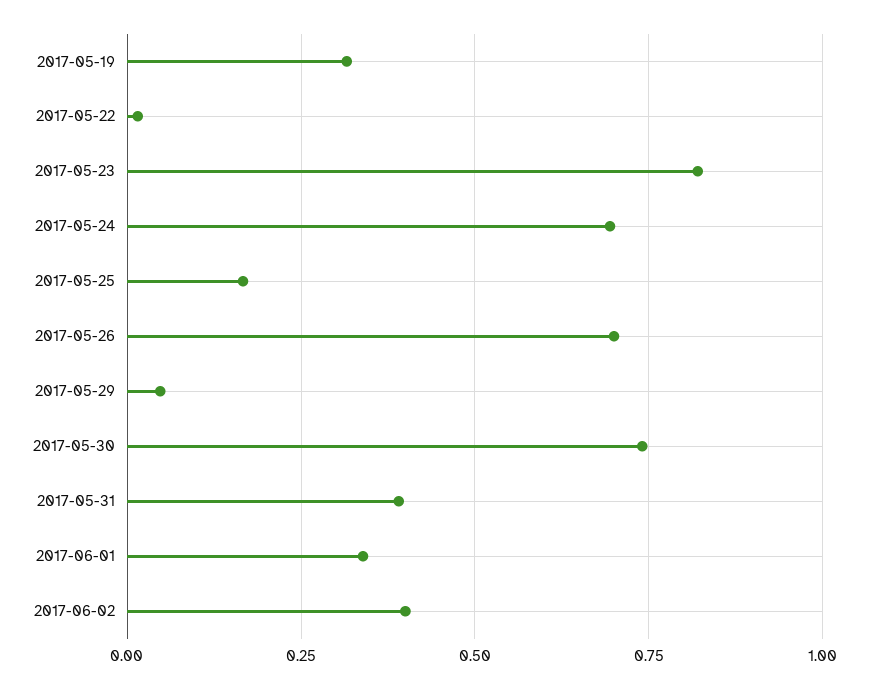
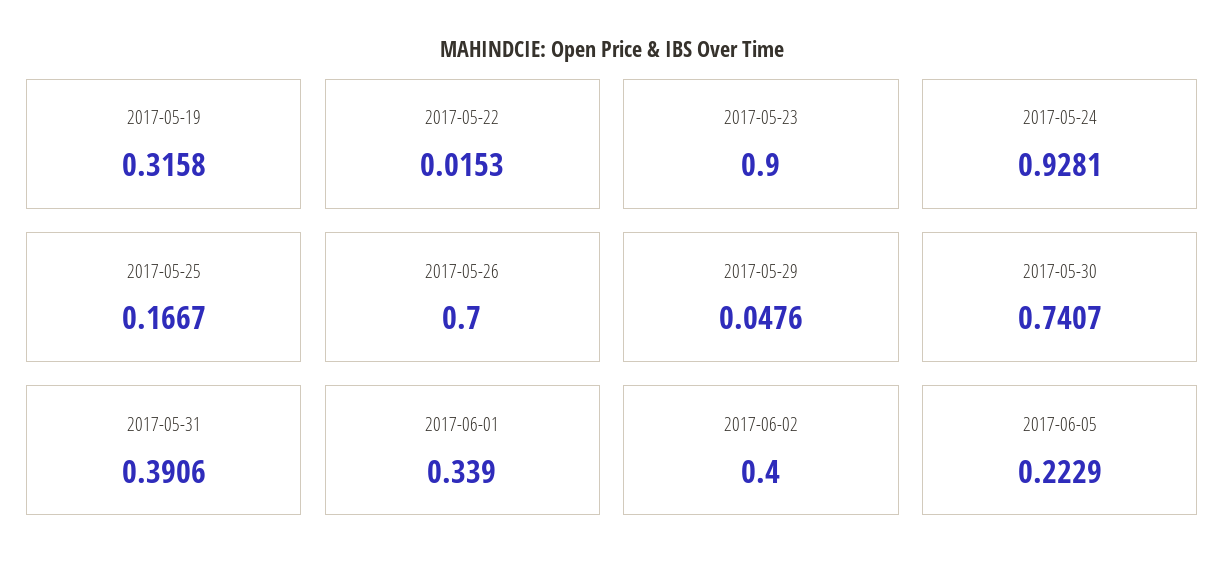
2017-05-23: 0.825 -> 0.9
2017-05-24: 0.7 -> 0.9281
2017-06-05: none -> 0.2229

